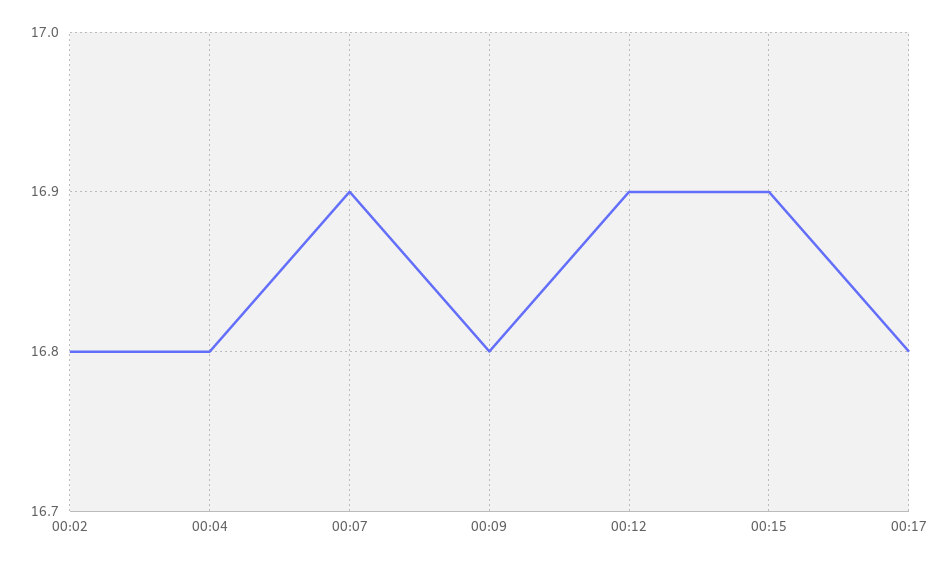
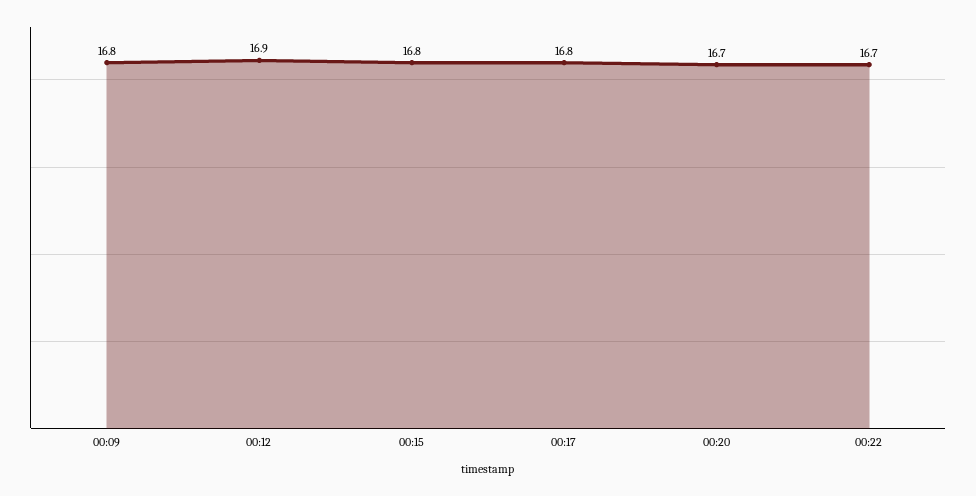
00:02: 16.8 -> none
00:04: 16.8 -> none
00:07: 16.9 -> none
00:15: 16.9 -> 16.8
00:20: none -> 16.7
00:22: none -> 16.7

